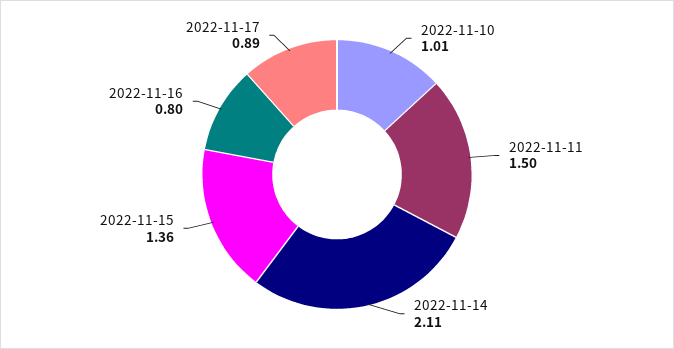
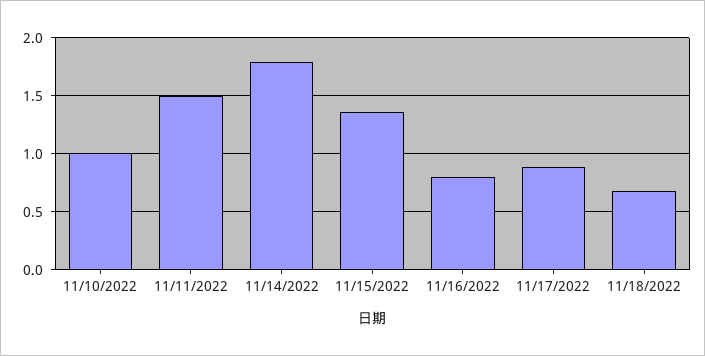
2022-11-14: 2.11 -> 1.8
11/18/2022: none -> 0.7

